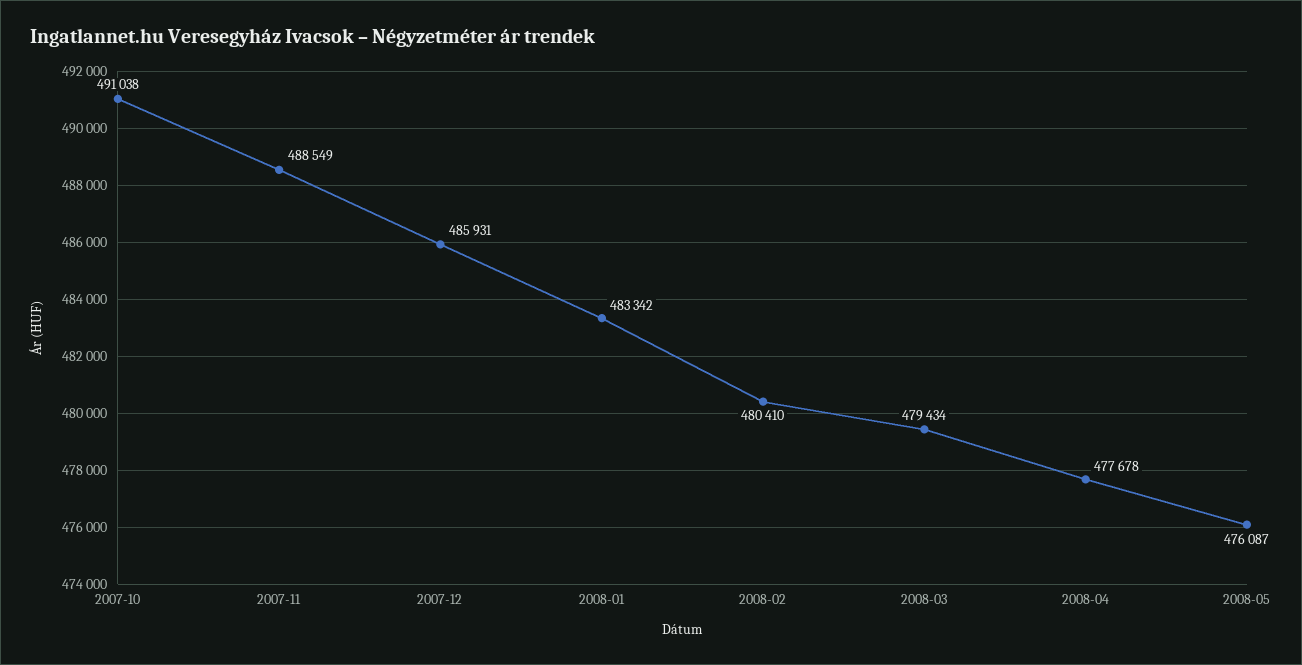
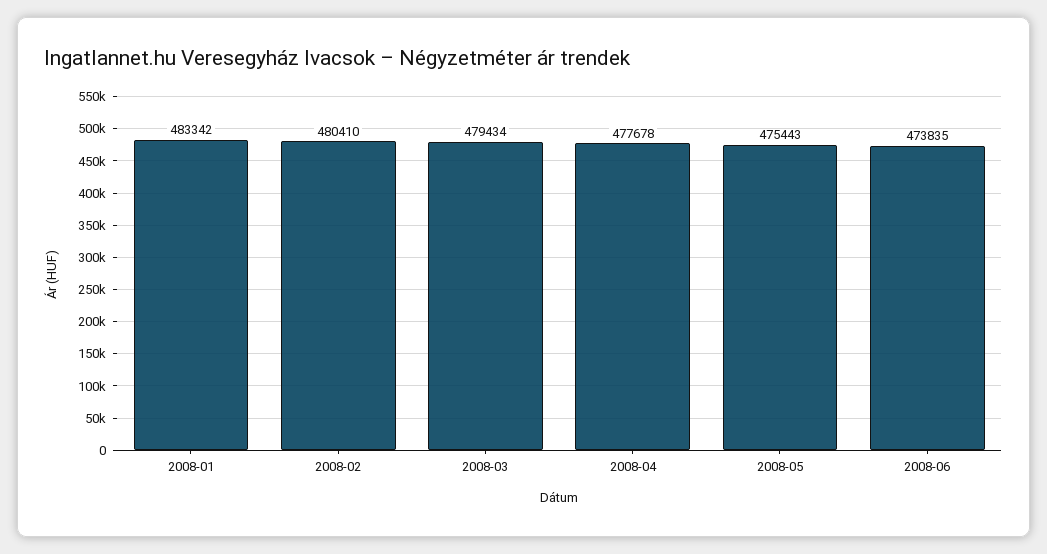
2007-10: 491038 -> none
2007-11: 488549 -> none
2007-12: 485931 -> none
2008-05: 476087 -> 475443
2008-06: none -> 473835

